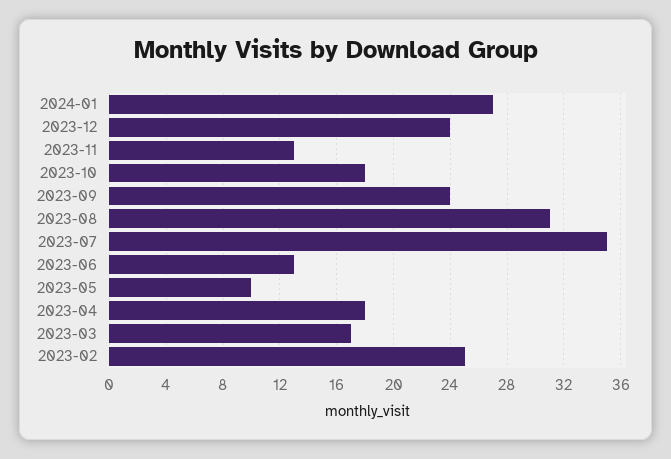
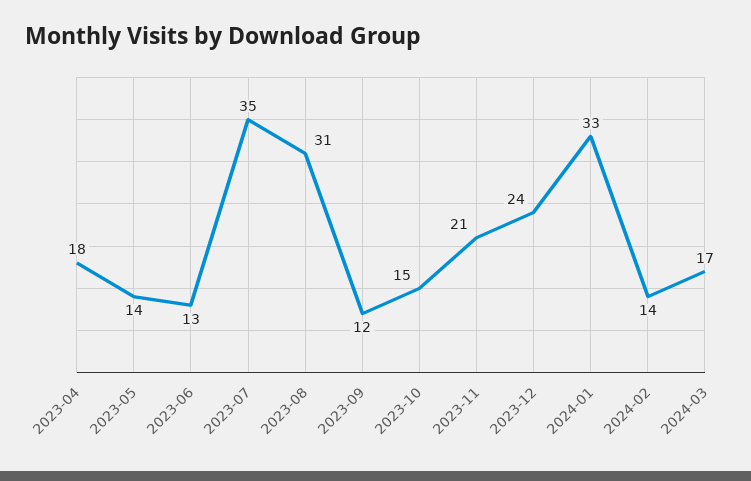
2024-01: 27 -> 33
2023-11: 13 -> 21
2023-10: 18 -> 15
2023-09: 24 -> 12
2023-05: 10 -> 14
2023-03: 17 -> none
2023-02: 25 -> none
2024-02: none -> 14
2024-03: none -> 17

